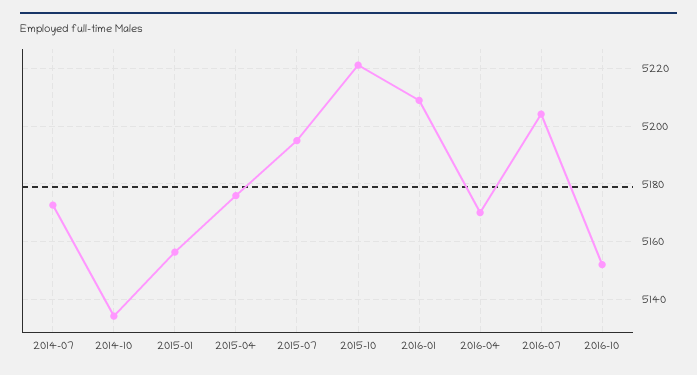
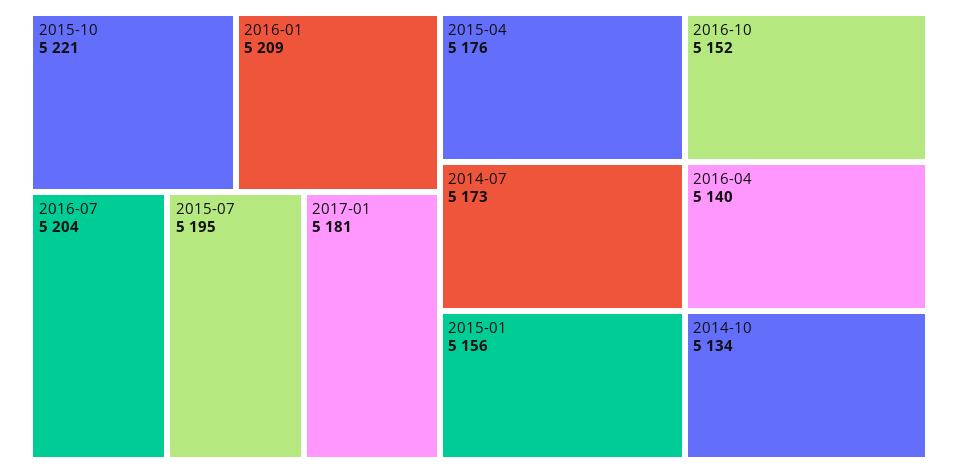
2016-04: 5170 -> 5140
2017-01: none -> 5181

